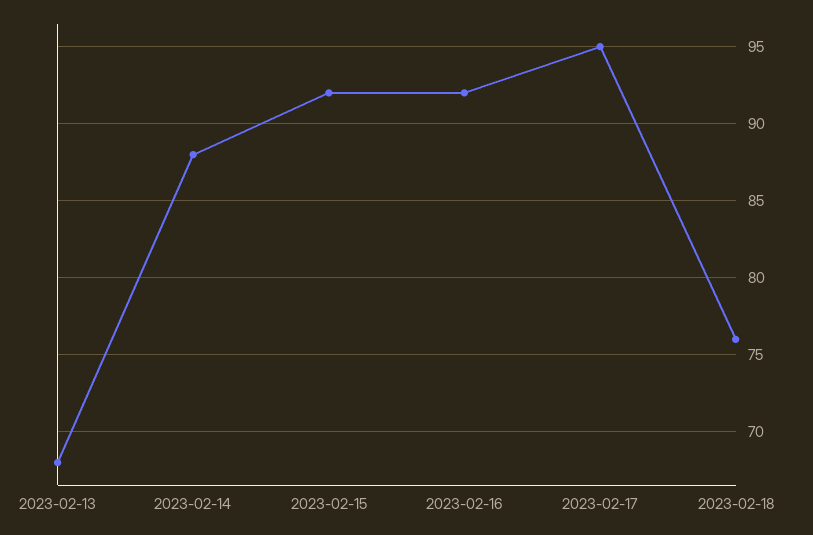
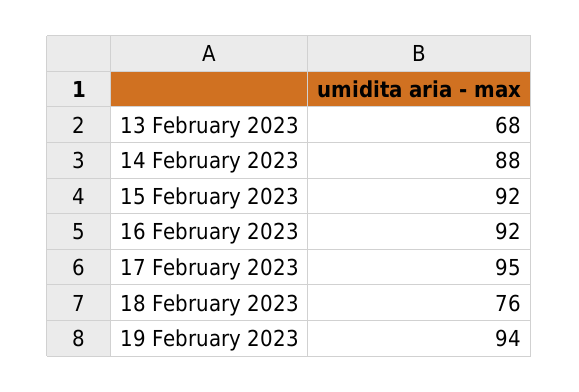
19 February 2023: none -> 94

